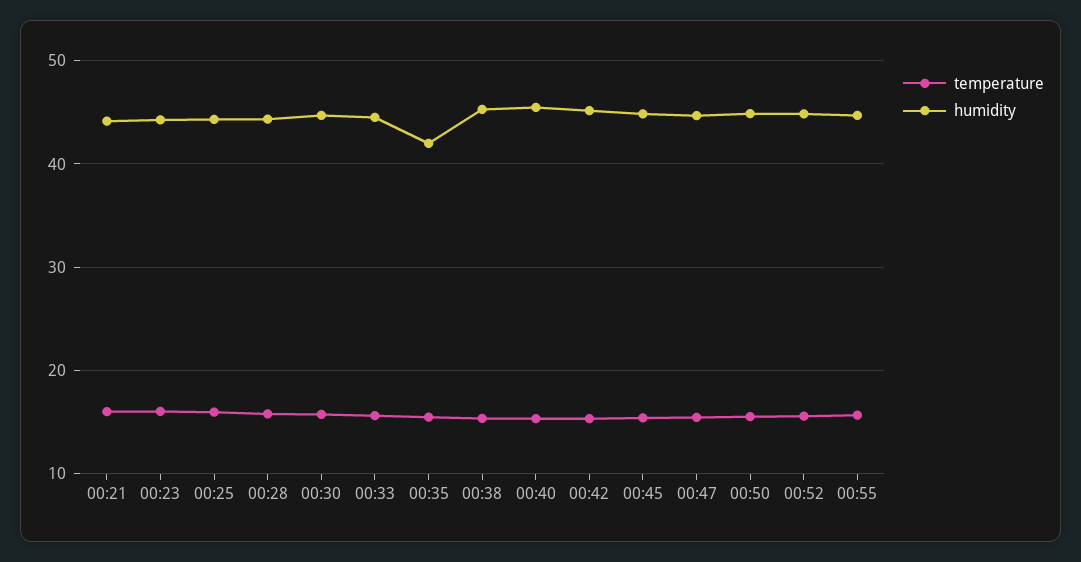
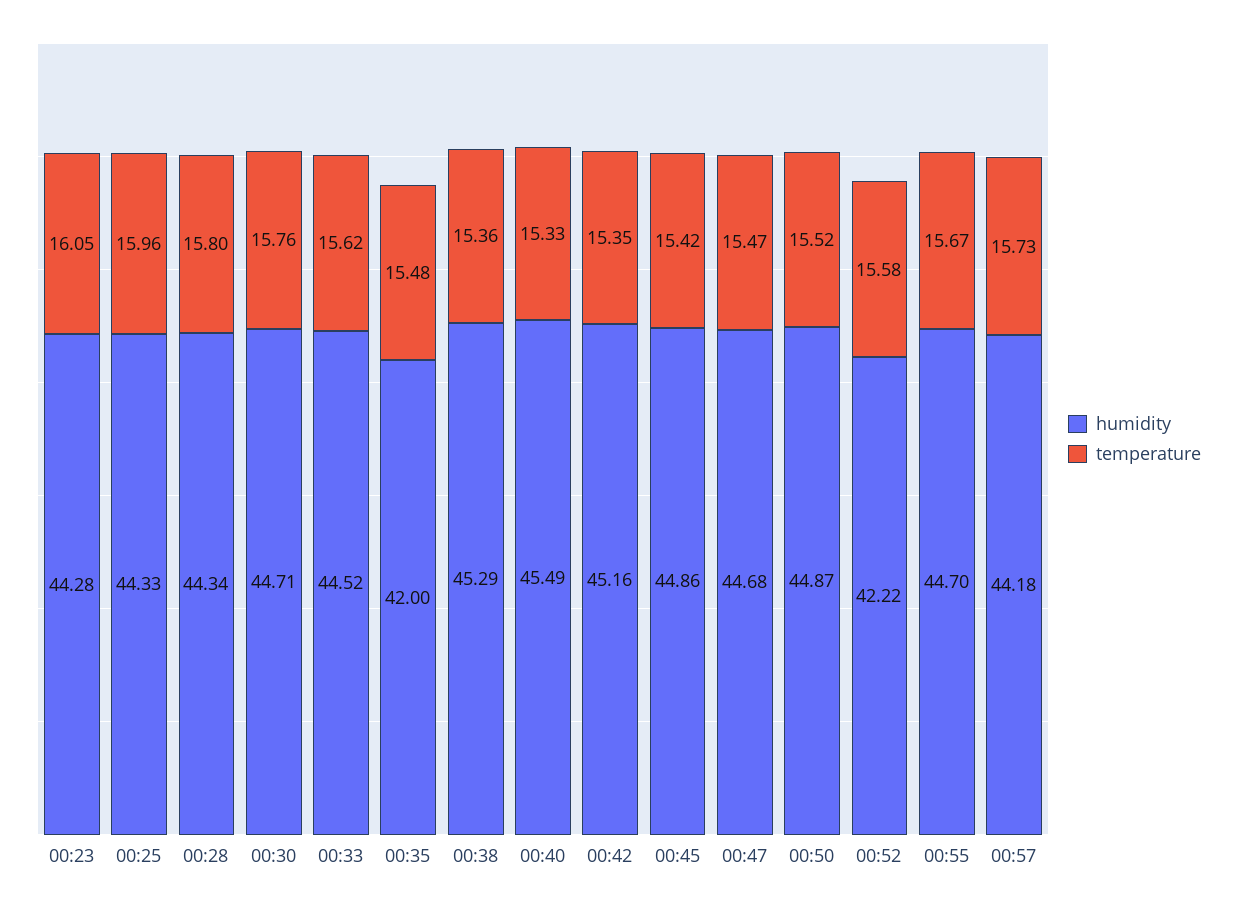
temperature, 00:21: 16 -> none
humidity, 00:21: 44 -> none
humidity, 00:52: 45 -> 42.22
humidity, 00:57: none -> 44.18
temperature, 00:57: none -> 15.73

